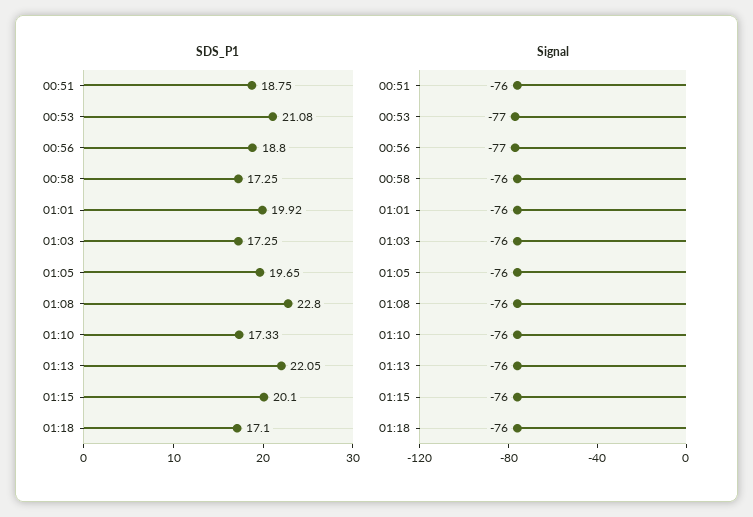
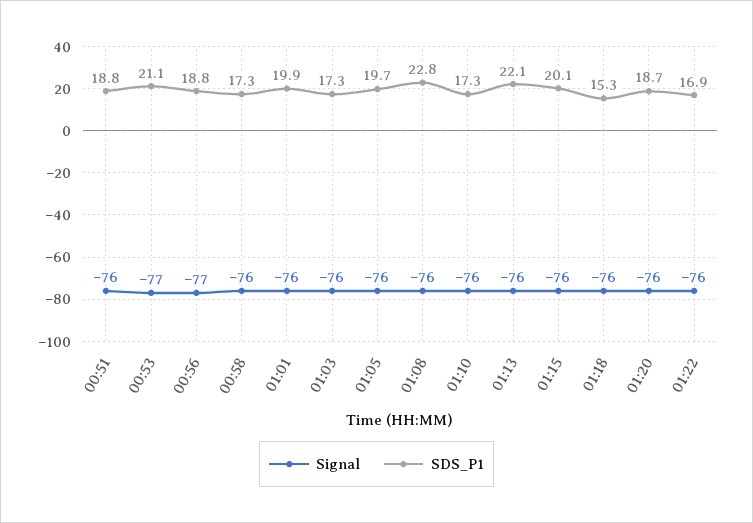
SDS_P1, 01:18: 17.1 -> 15.3
Signal, 01:20: none -> -76
SDS_P1, 01:20: none -> 18.7
Signal, 01:22: none -> -76
SDS_P1, 01:22: none -> 16.9

